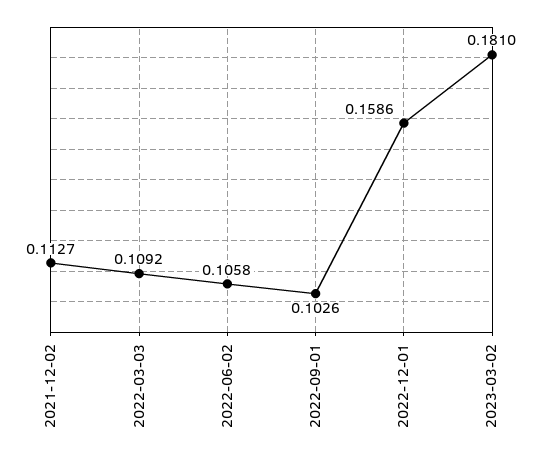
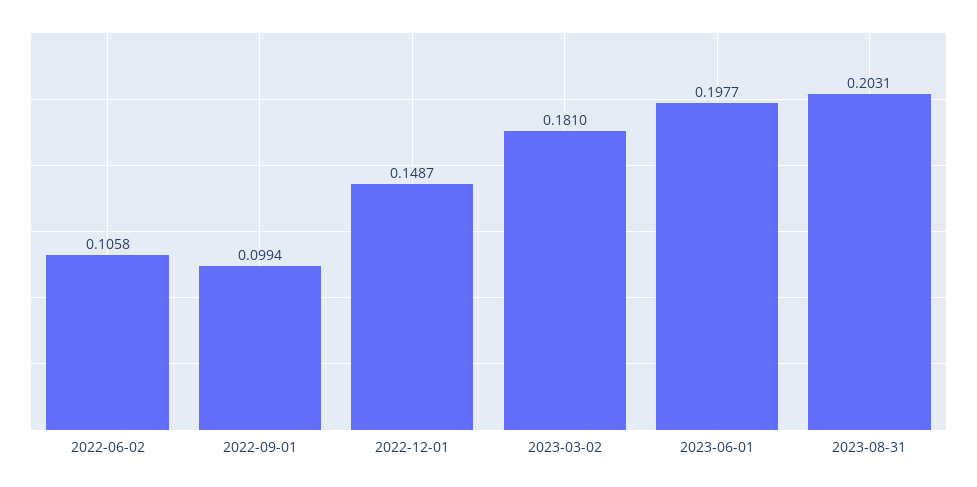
2021-12-02: 0.1127 -> none
2022-03-03: 0.1092 -> none
2022-09-01: 0.1026 -> 0.0994
2022-12-01: 0.1586 -> 0.1487
2023-06-01: none -> 0.1977
2023-08-31: none -> 0.2031

